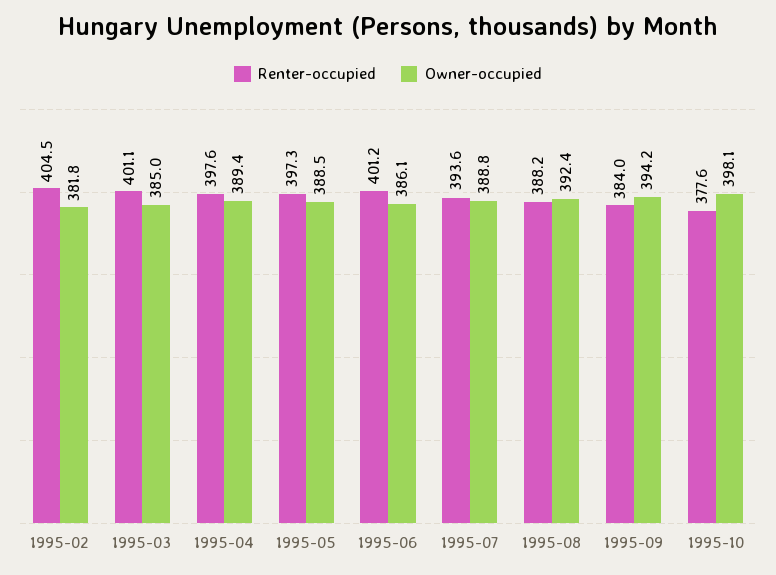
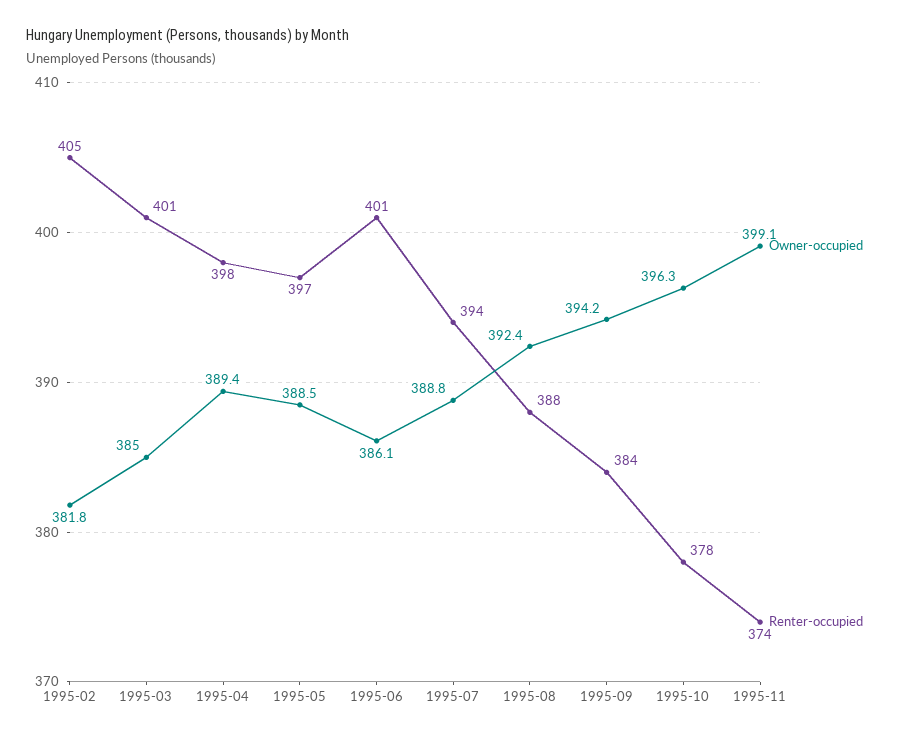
Owner-occupied, 1995-10: 398.1 -> 396.3
Owner-occupied, 1995-11: none -> 399.1
Renter-occupied, 1995-11: none -> 374

